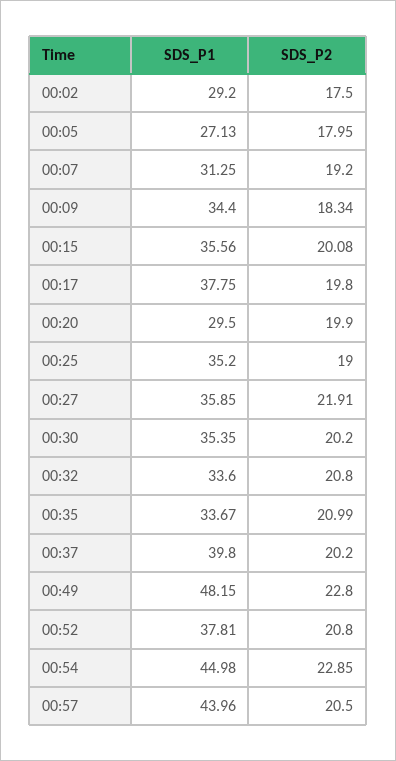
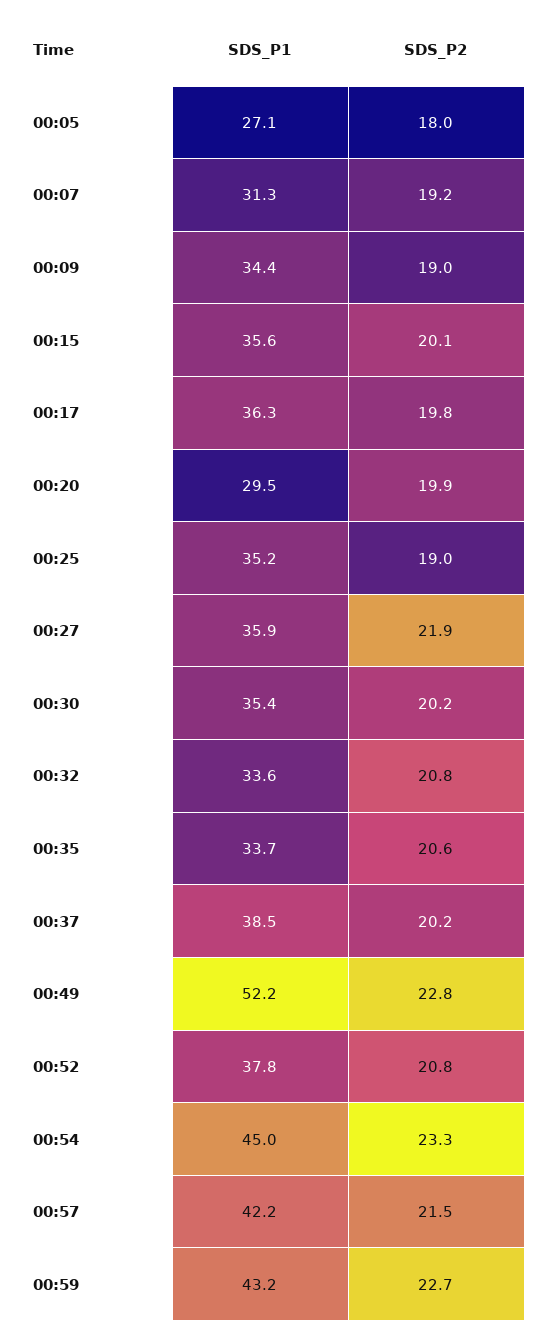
SDS_P1, 00:02: 29.2 -> none
SDS_P2, 00:02: 17.5 -> none
SDS_P2, 00:09: 18.34 -> 19
SDS_P1, 00:17: 37.75 -> 36.3
SDS_P2, 00:35: 20.99 -> 20.6
SDS_P1, 00:37: 39.8 -> 38.5
SDS_P1, 00:49: 48.15 -> 52.2
SDS_P2, 00:54: 22.85 -> 23.3
SDS_P1, 00:57: 43.96 -> 42.2
SDS_P2, 00:57: 20.5 -> 21.5
SDS_P1, 00:59: none -> 43.2
SDS_P2, 00:59: none -> 22.7

